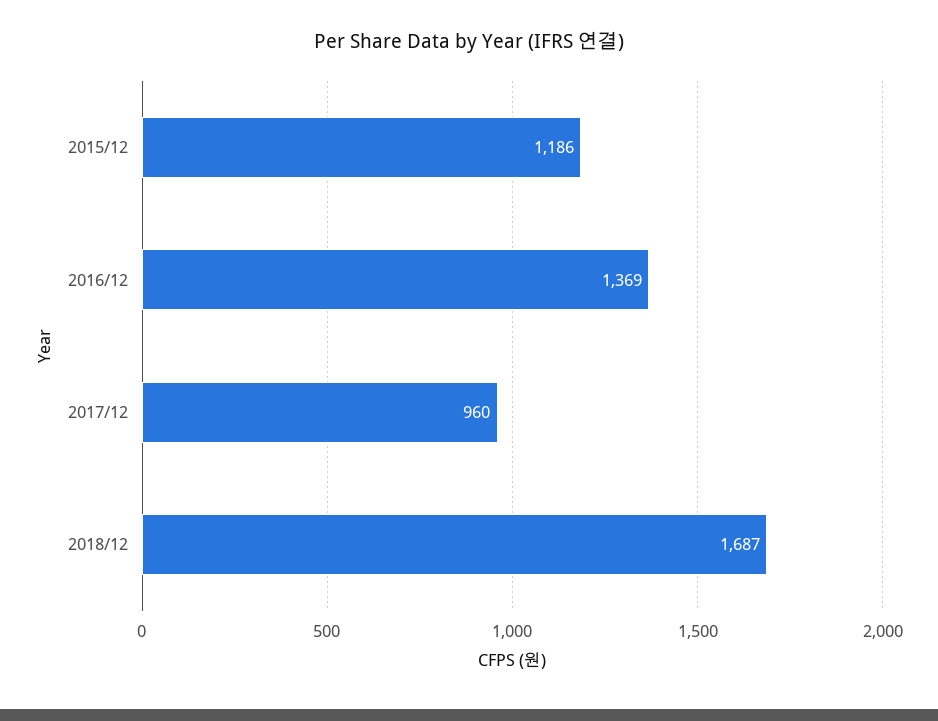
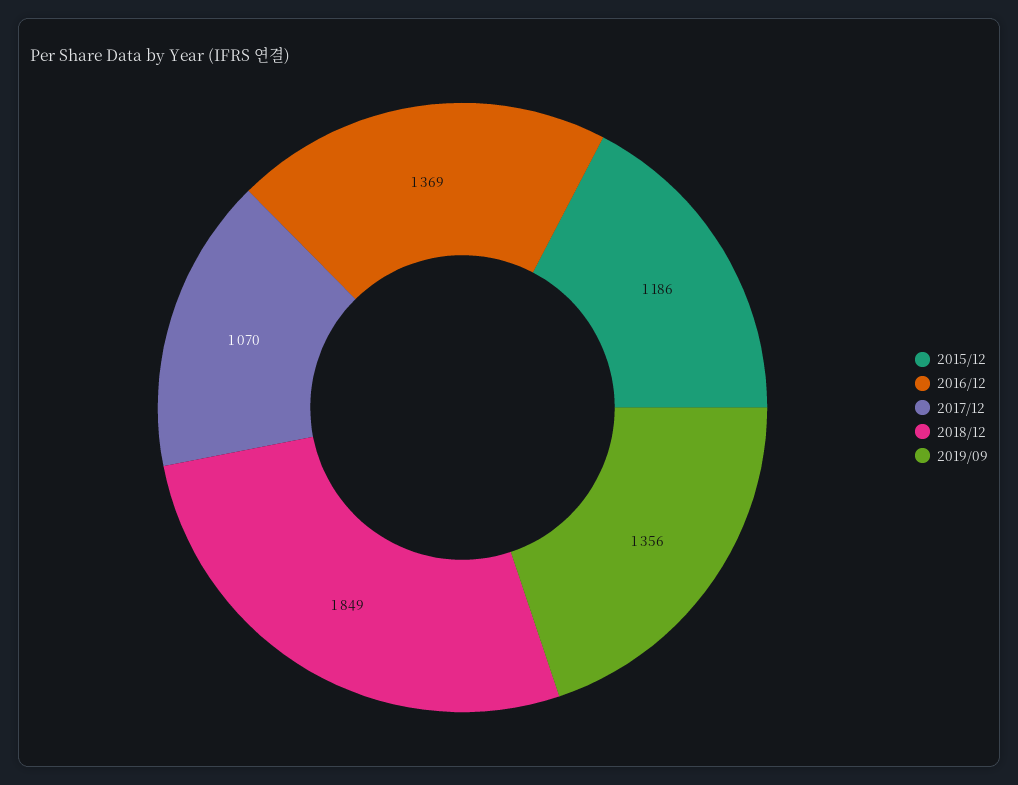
2017/12: 960 -> 1070
2018/12: 1687 -> 1849
2019/09: none -> 1356

